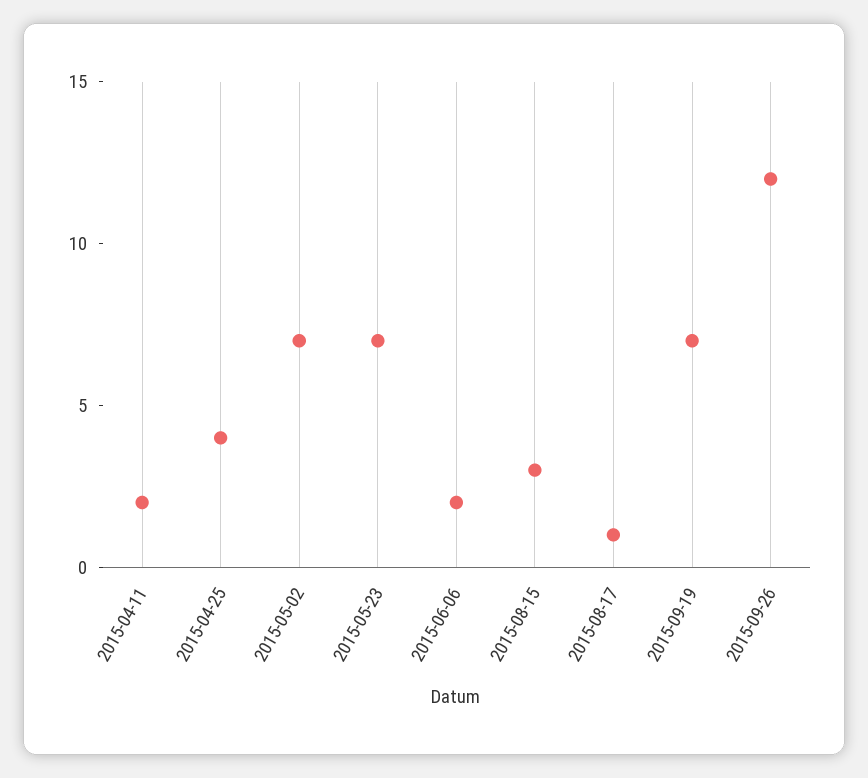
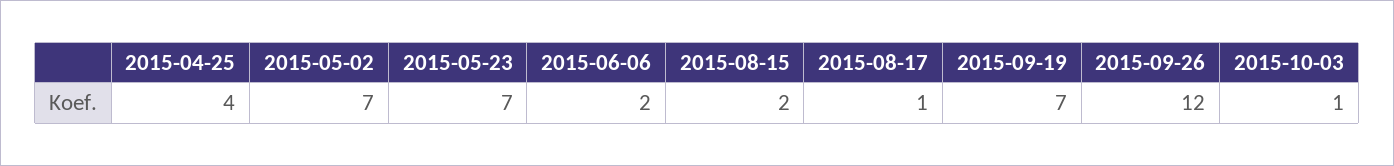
2015-04-11: 2 -> none
2015-08-15: 3 -> 2
2015-10-03: none -> 1

